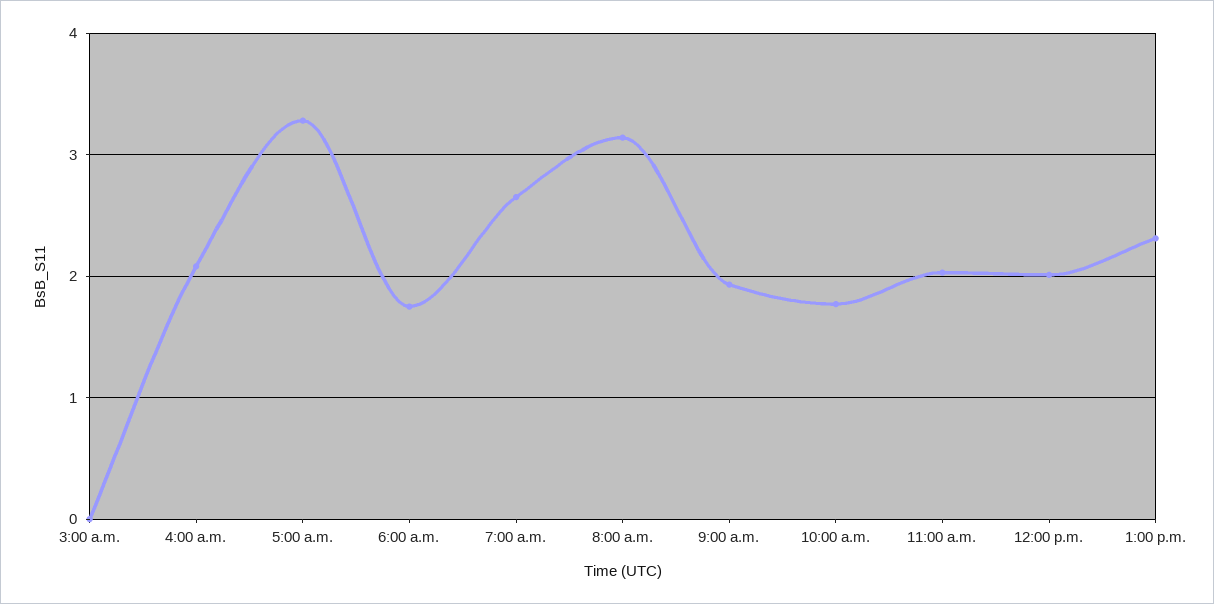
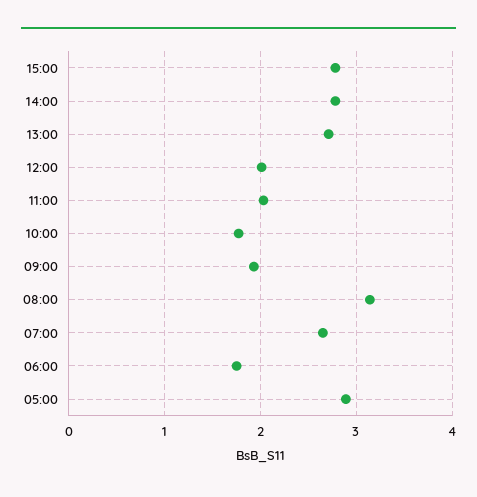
3:00 a.m.: 0 -> none
4:00 a.m.: 2.1 -> none
5:00 a.m.: 3.3 -> 2.9
1:00 p.m.: 2.3 -> 2.7
15:00: none -> 2.8
14:00: none -> 2.8

